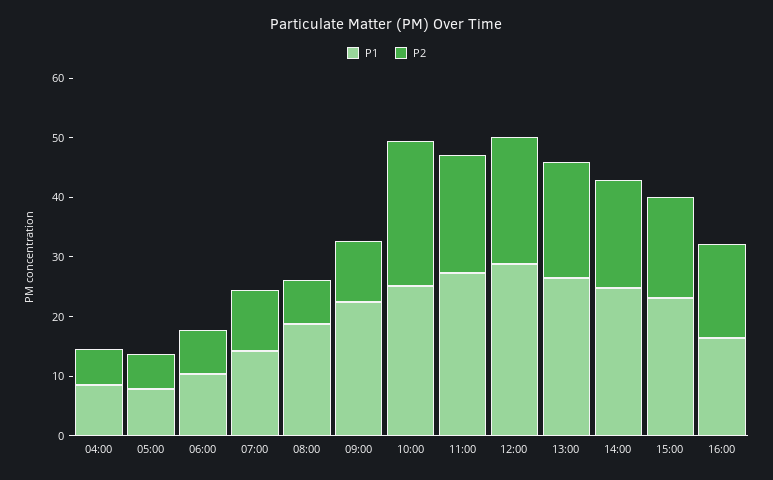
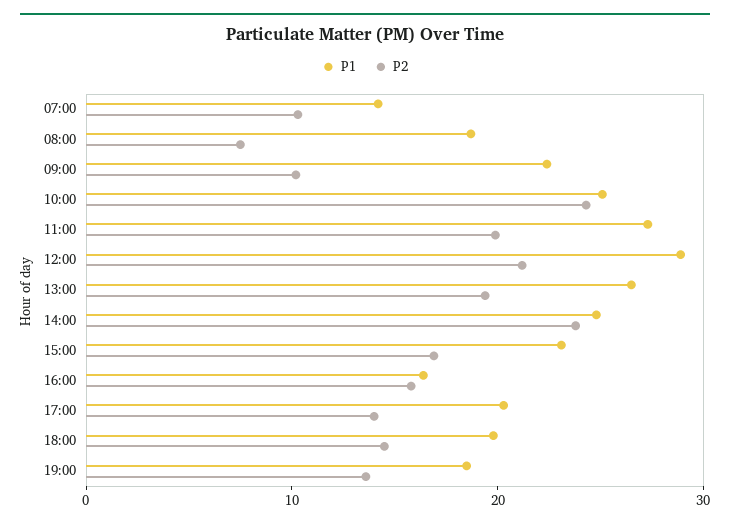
P1, 04:00: 8 -> none
P2, 04:00: 6 -> none
P1, 05:00: 8 -> none
P2, 05:00: 6 -> none
P1, 06:00: 10 -> none
P2, 06:00: 8 -> none
P2, 14:00: 18 -> 24
P1, 17:00: none -> 20
P2, 17:00: none -> 14
P1, 18:00: none -> 20
P2, 18:00: none -> 14
P1, 19:00: none -> 18
P2, 19:00: none -> 14

